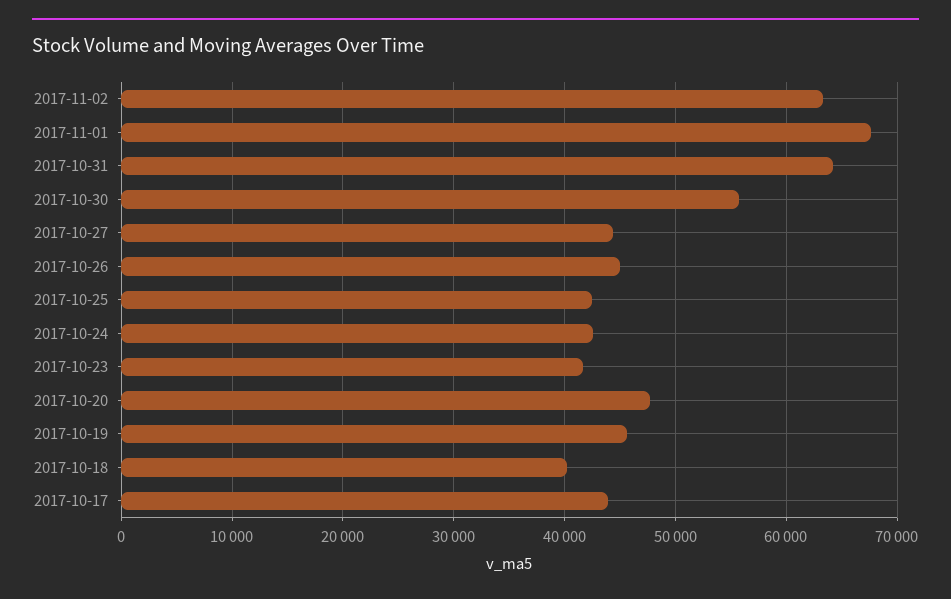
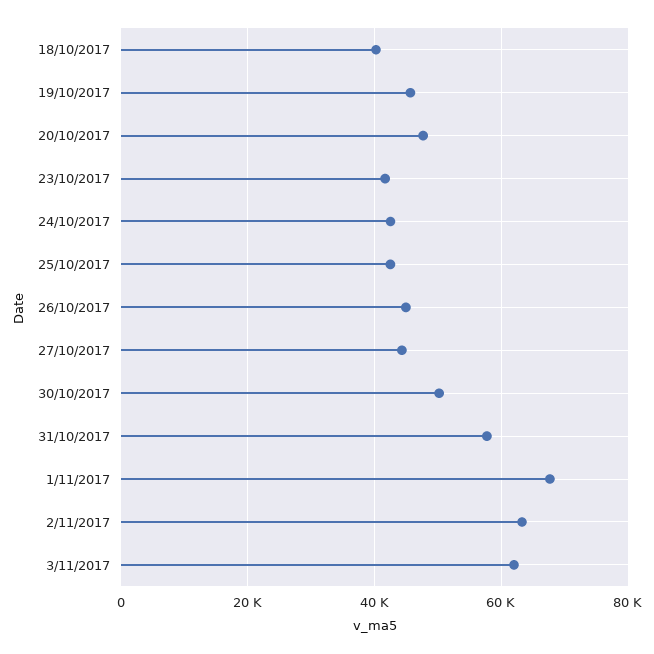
2017-10-31: 64000 -> 58000
2017-10-30: 56000 -> 50000
2017-10-17: 44000 -> none
3/11/2017: none -> 62000

